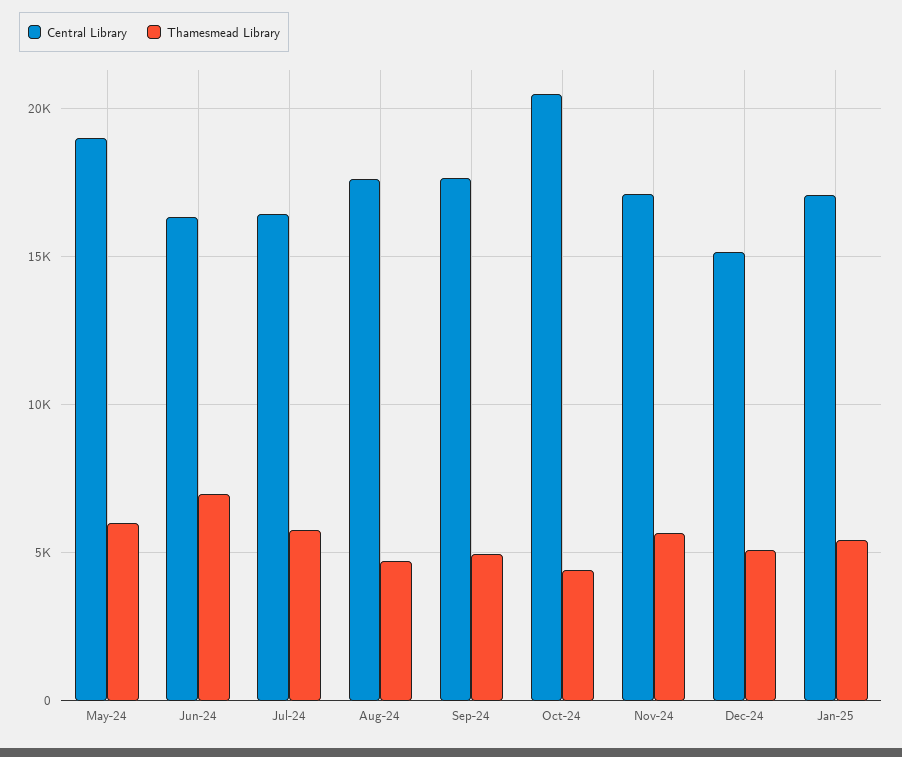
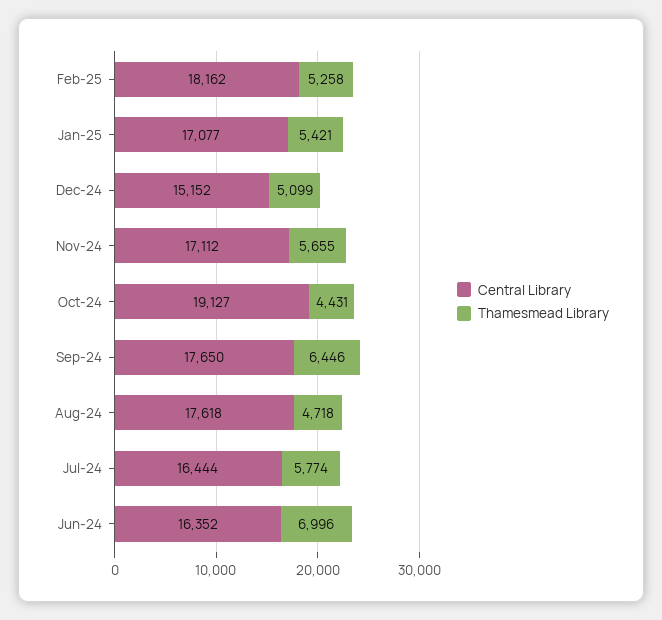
Central Library, May-24: 19000 -> none
Thamesmead Library, May-24: 6000 -> none
Thamesmead Library, Sep-24: 5000 -> 6446
Central Library, Oct-24: 20500 -> 19127
Central Library, Feb-25: none -> 18162
Thamesmead Library, Feb-25: none -> 5258

